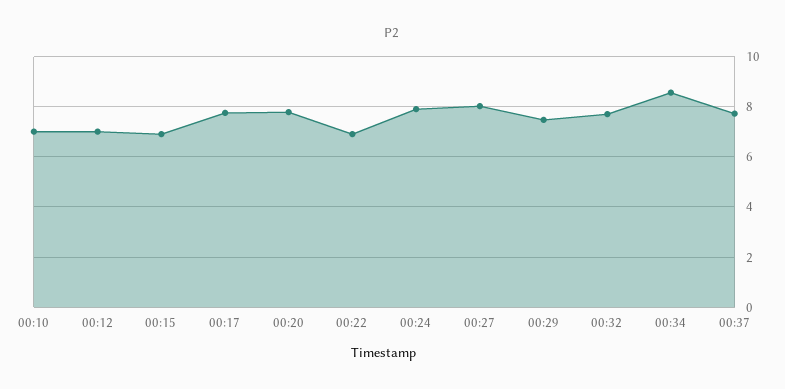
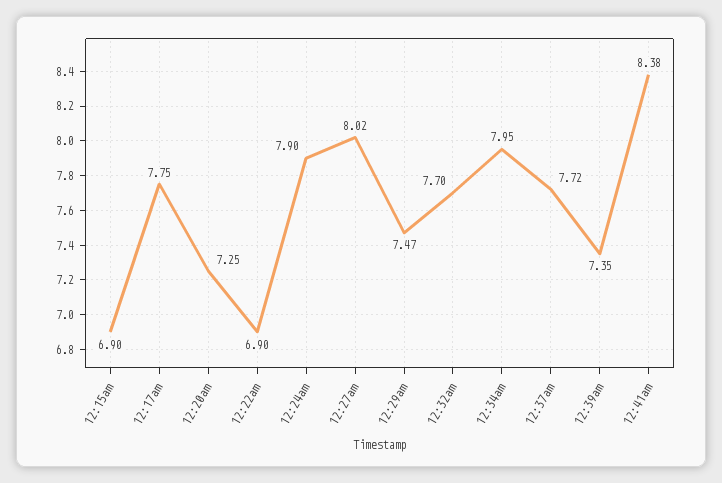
00:10: 7 -> none
00:12: 7 -> none
00:20: 7.75 -> 7.25
00:34: 8.5 -> 7.95
12:39am: none -> 7.35
12:41am: none -> 8.38

